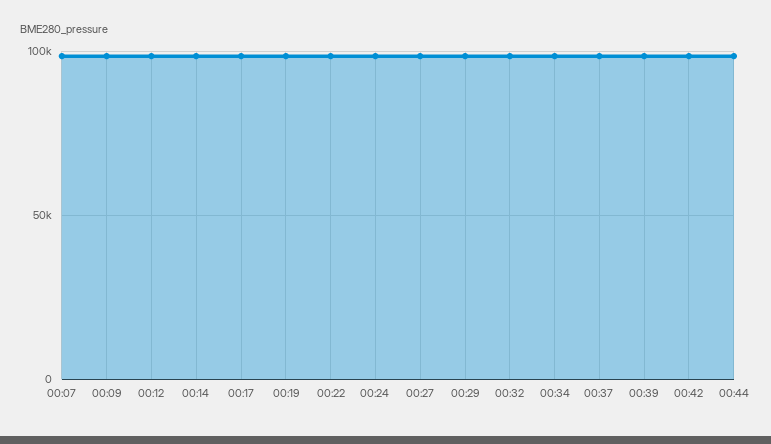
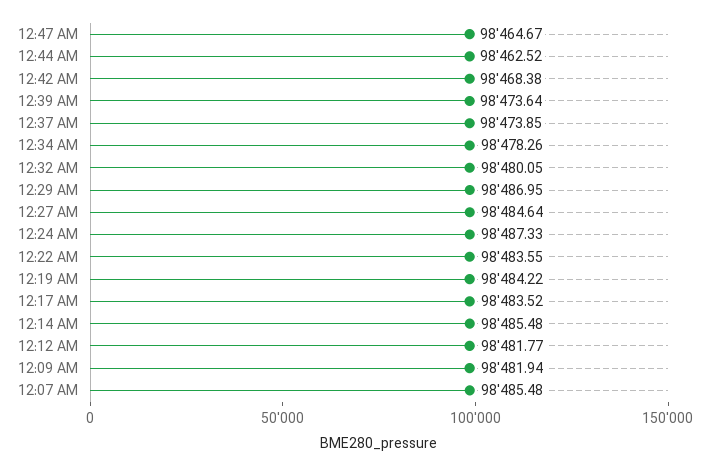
12:47 AM: none -> 98464.67

